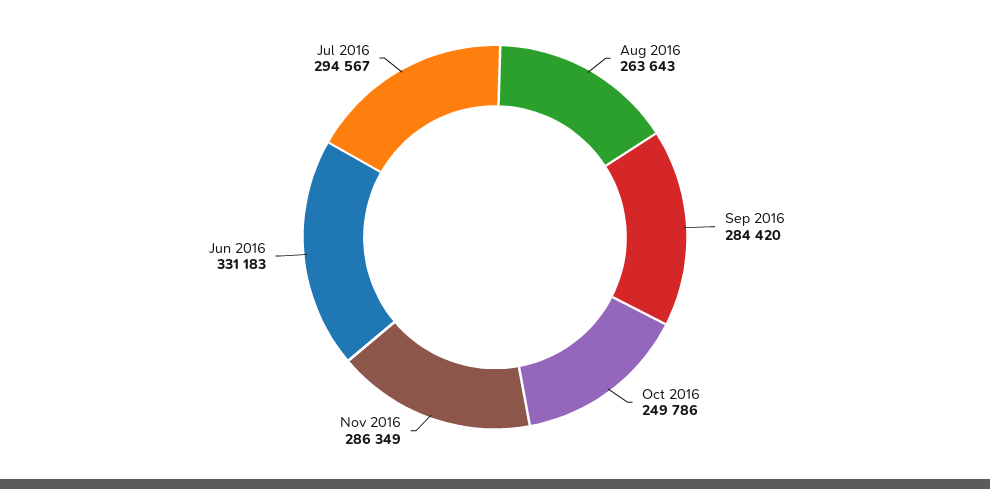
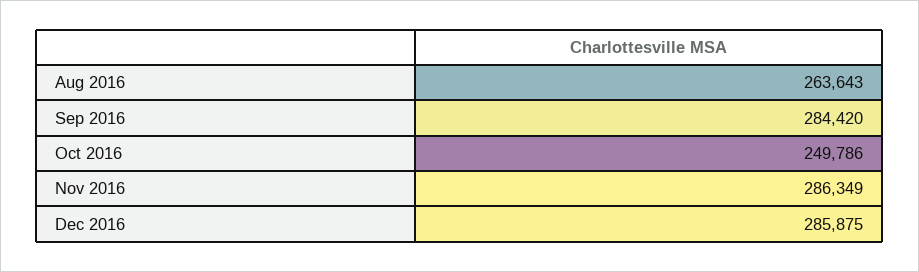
Jun 2016: 331183 -> none
Jul 2016: 294567 -> none
Dec 2016: none -> 285875

